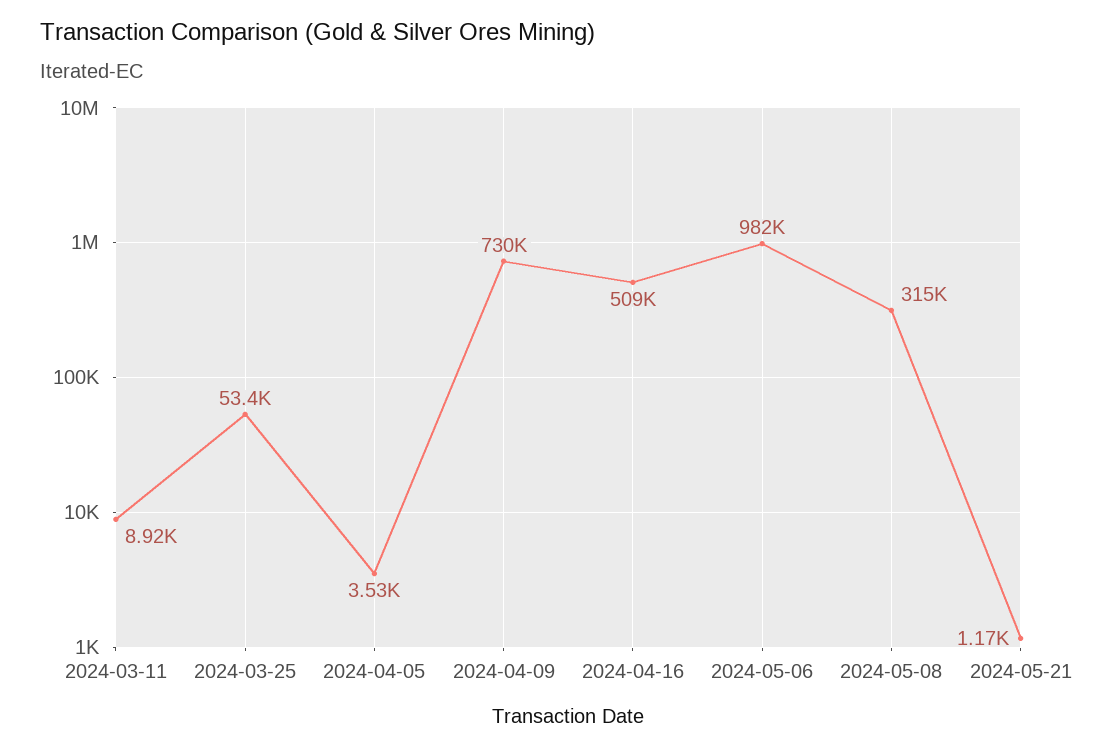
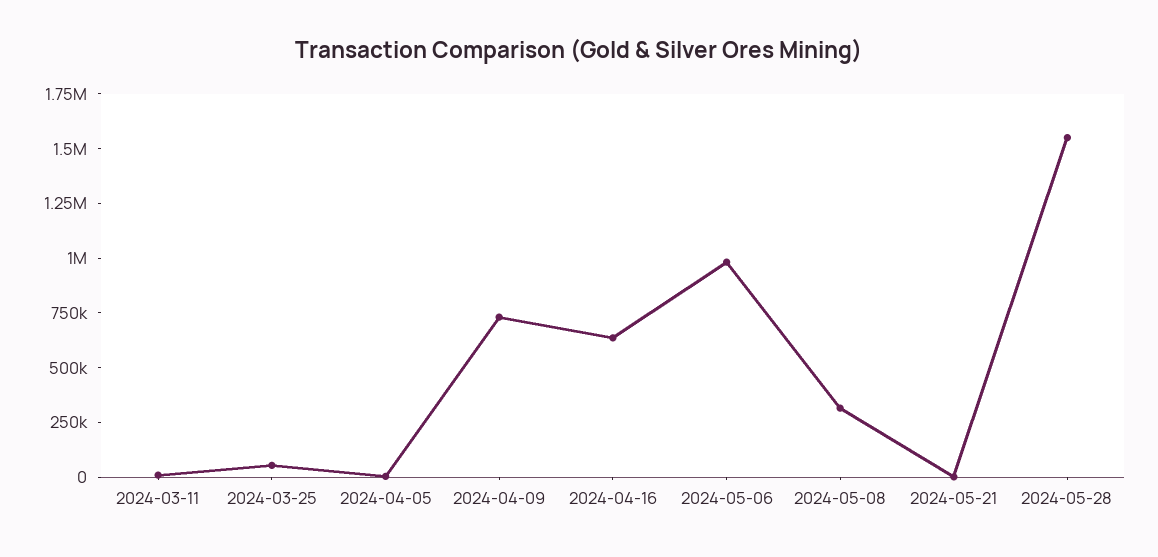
2024-04-16: 509000 -> 650000
2024-05-28: none -> 1550000

